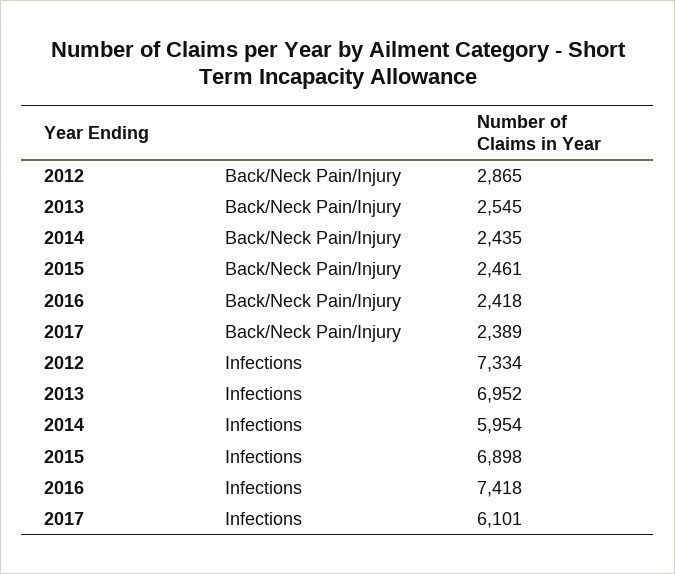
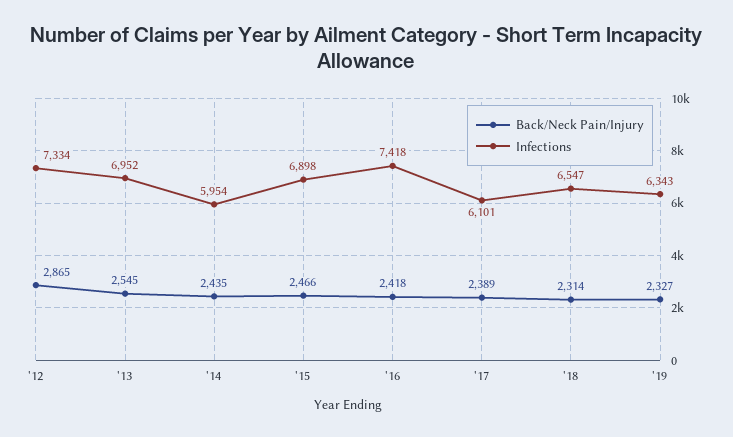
Back/Neck Pain/Injury, 2015: 2461 -> 2466
Back/Neck Pain/Injury, '18: none -> 2314
Infections, '18: none -> 6547
Back/Neck Pain/Injury, '19: none -> 2327
Infections, '19: none -> 6343

